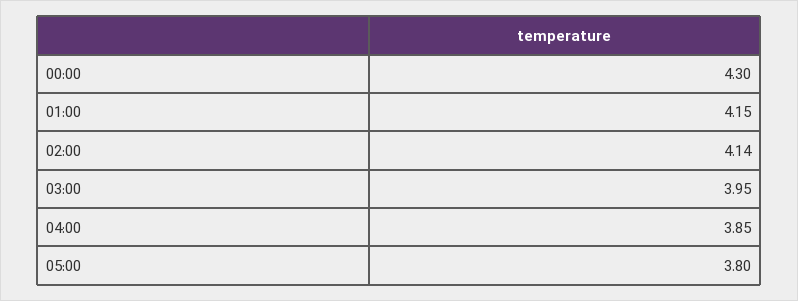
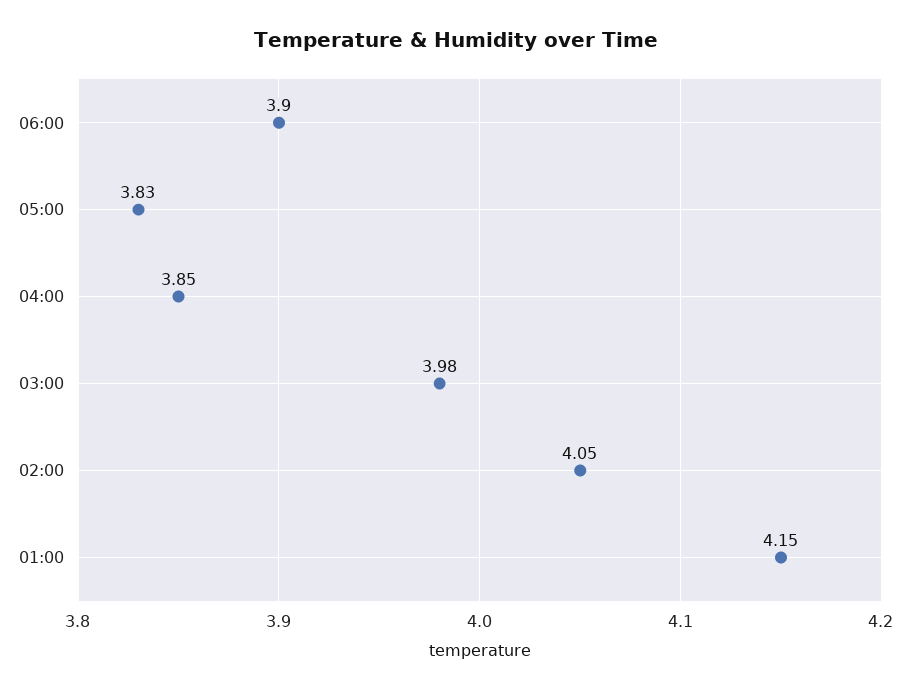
00:00: 4.3 -> none
02:00: 4.14 -> 4.05
03:00: 3.95 -> 3.98
05:00: 3.8 -> 3.83
06:00: none -> 3.9

